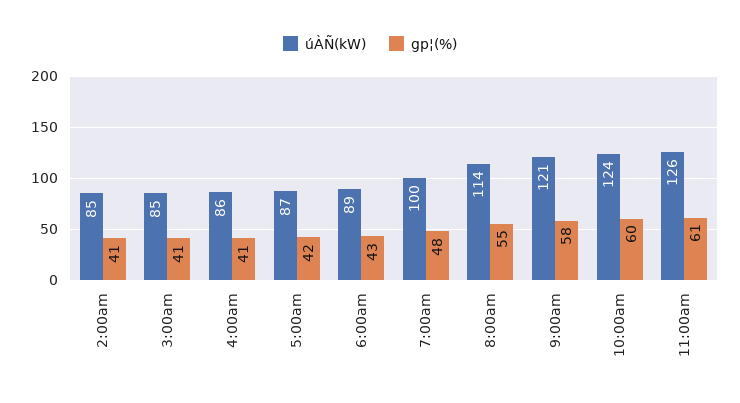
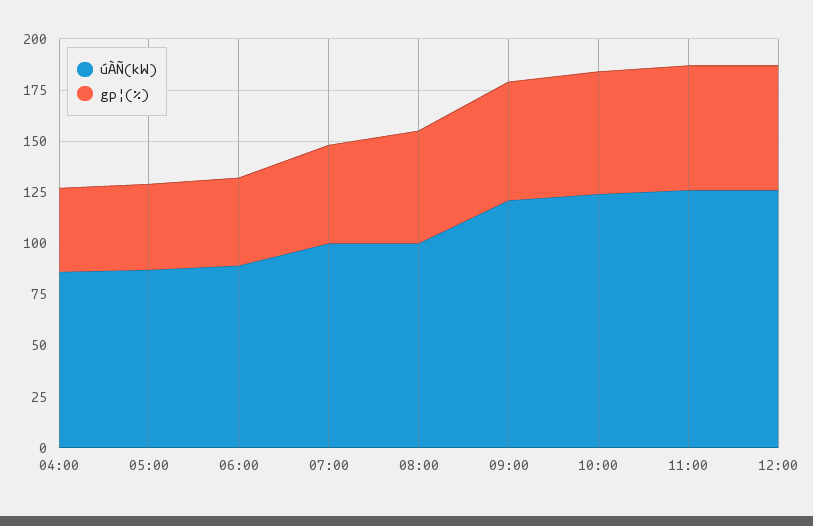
úÀÑ(kW), 2:00am: 85 -> none
gp¦(%), 2:00am: 41 -> none
úÀÑ(kW), 3:00am: 85 -> none
gp¦(%), 3:00am: 41 -> none
úÀÑ(kW), 8:00am: 114 -> 100
úÀÑ(kW), 12:00: none -> 125
gp¦(%), 12:00: none -> 60

